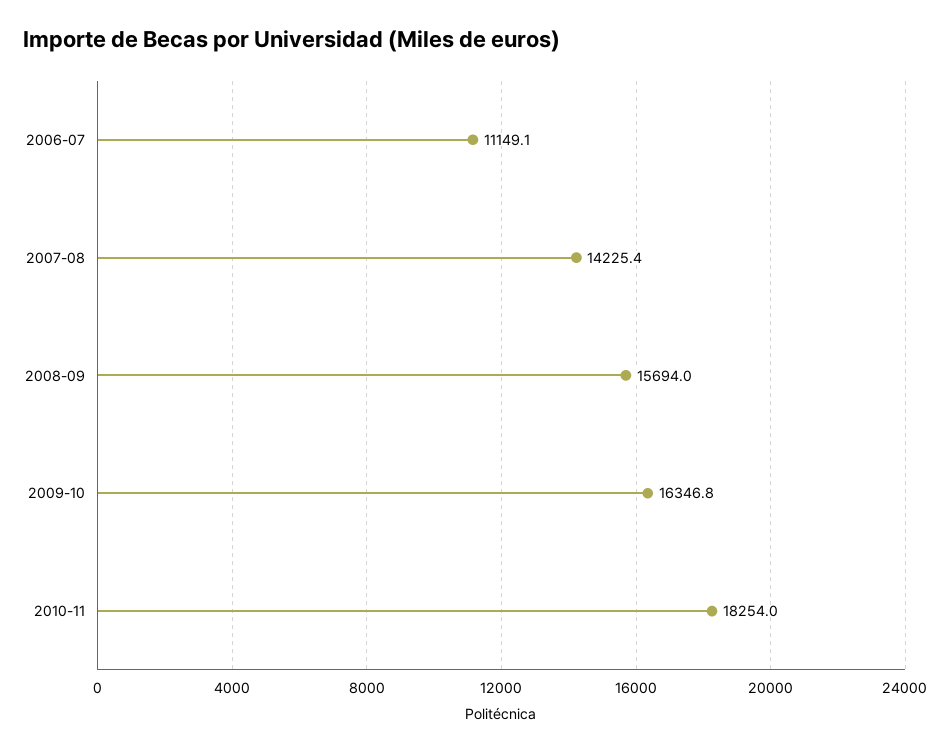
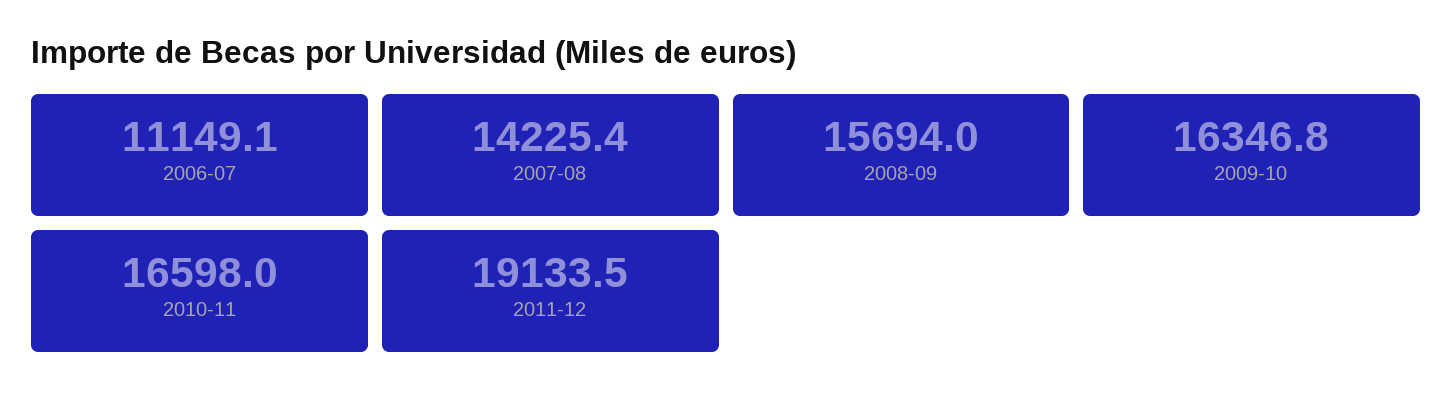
2010-11: 18254 -> 16598
2011-12: none -> 19133.5

